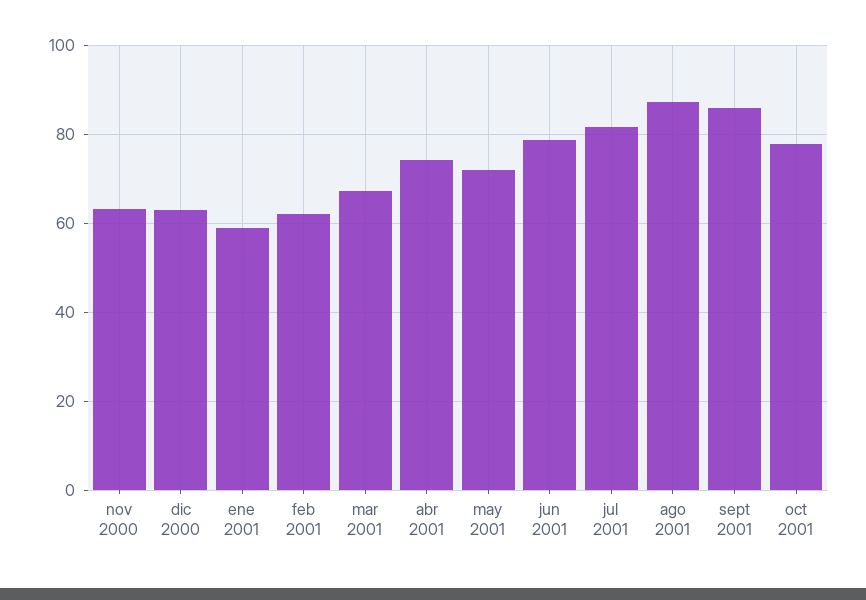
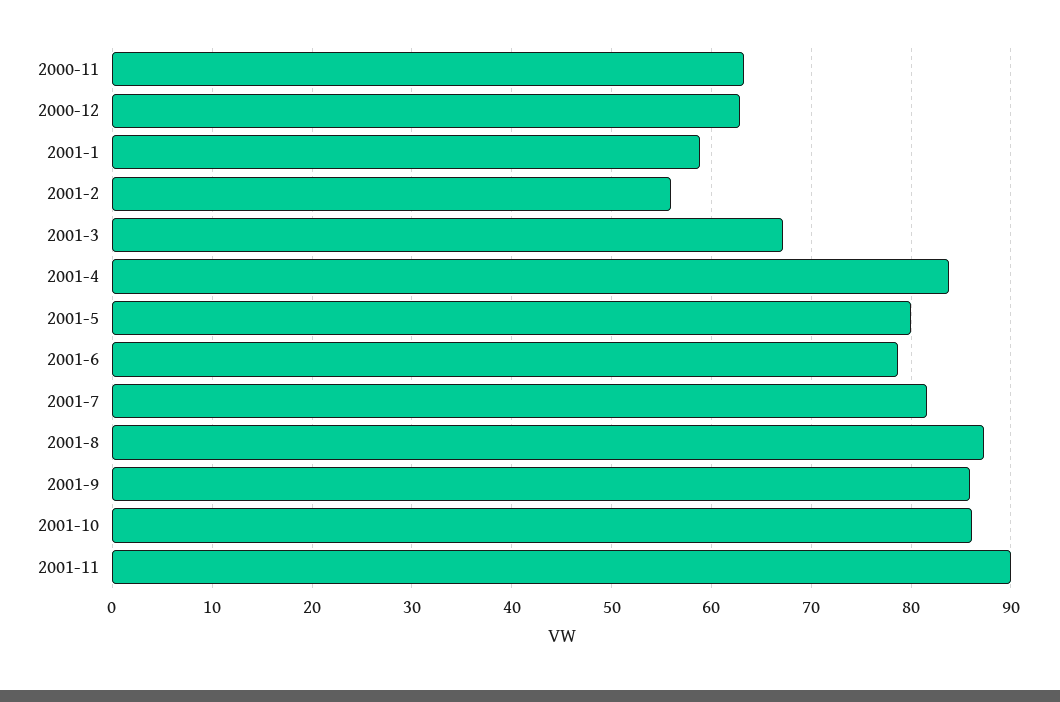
feb 2001: 62 -> 56
abr 2001: 74 -> 84
may 2001: 72 -> 80
oct 2001: 78 -> 86
2001-11: none -> 90

